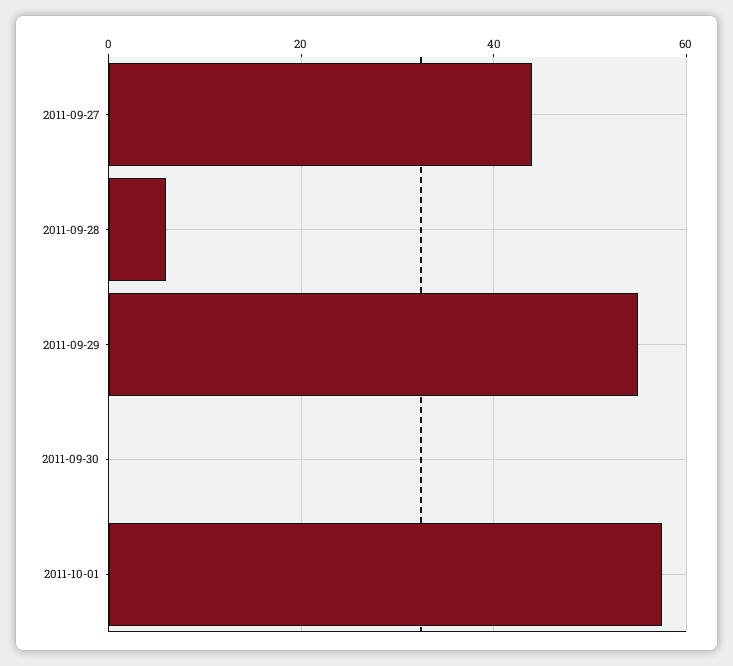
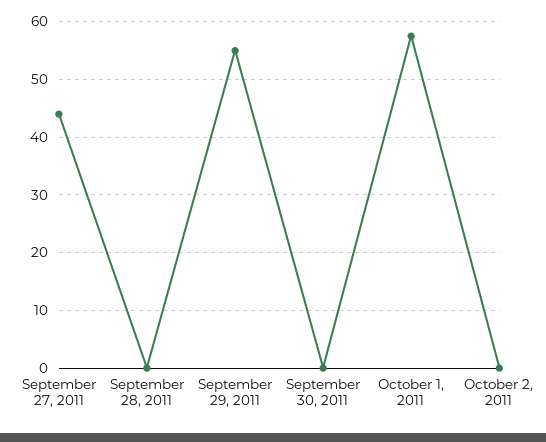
2011-09-28: 6 -> 0
October 2, 2011: none -> 0

